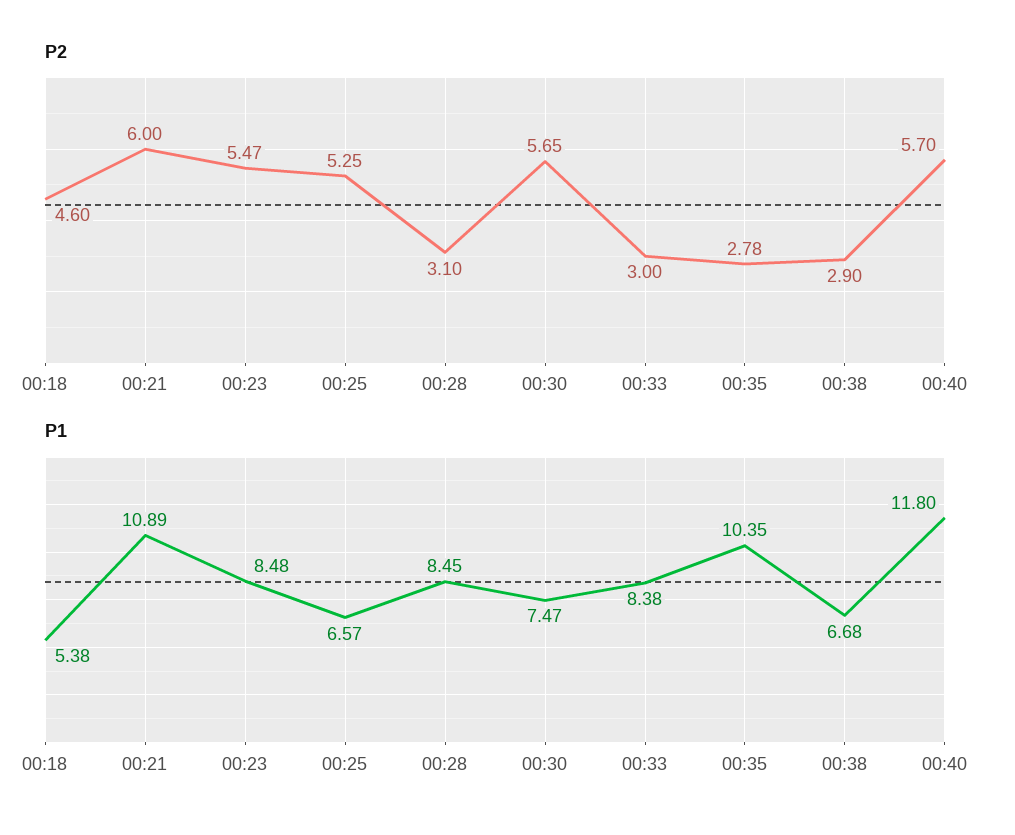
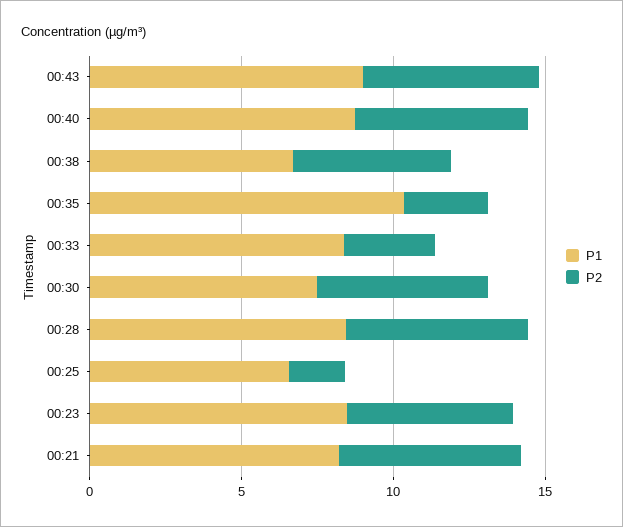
P2, 00:18: 4.6 -> none
P2, 00:25: 5.25 -> 2
P2, 00:28: 3.1 -> 6
P2, 00:38: 2.9 -> 5
P1, 00:18: 5.38 -> none
P1, 00:21: 10.89 -> 8
P1, 00:40: 11.8 -> 9
P1, 00:43: none -> 9
P2, 00:43: none -> 6

